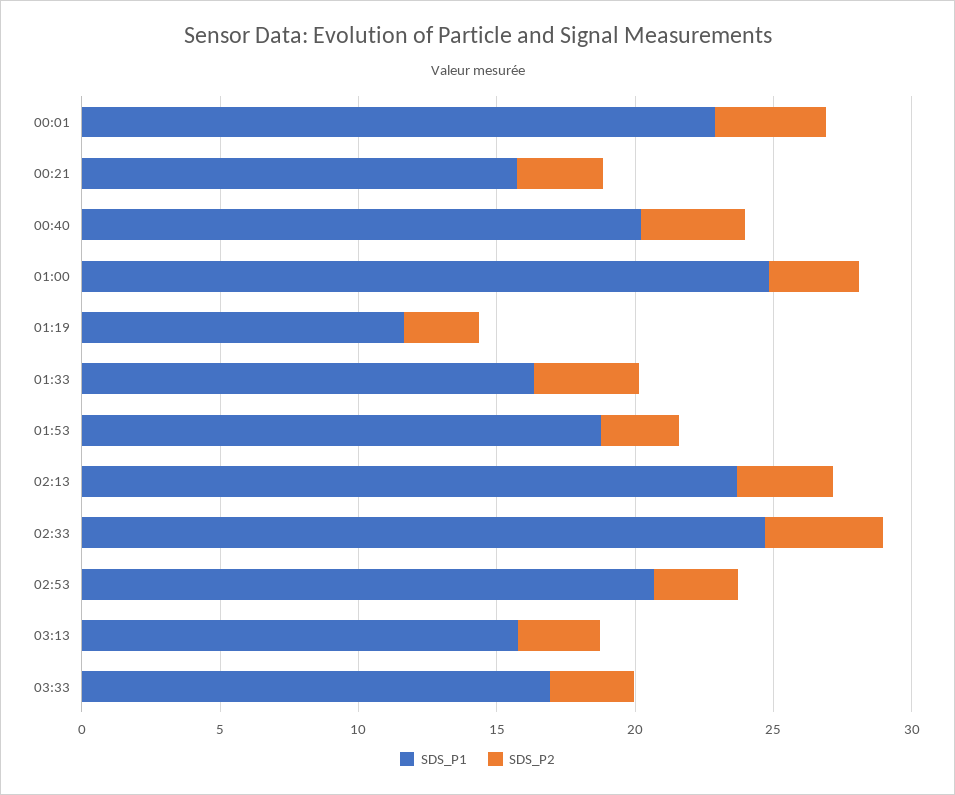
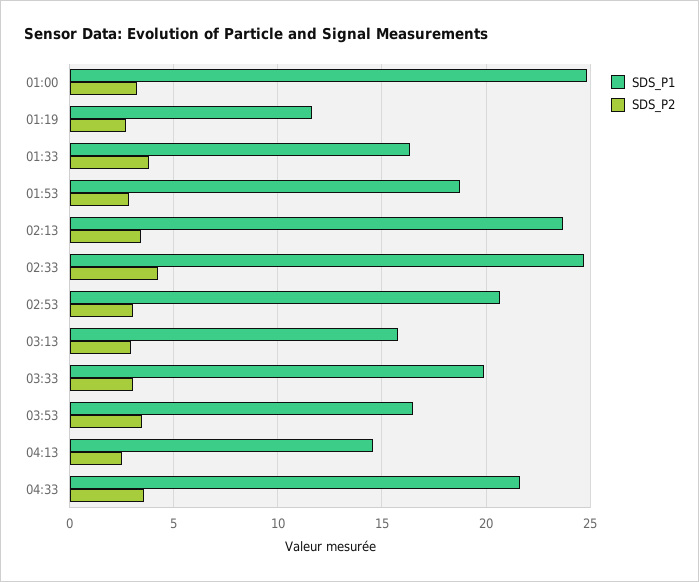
SDS_P1, 00:01: 23 -> none
SDS_P2, 00:01: 4 -> none
SDS_P1, 00:21: 16 -> none
SDS_P2, 00:21: 3 -> none
SDS_P1, 00:40: 20 -> none
SDS_P2, 00:40: 4 -> none
SDS_P1, 03:33: 17 -> 20
SDS_P1, 03:53: none -> 16.5
SDS_P2, 03:53: none -> 3.5
SDS_P1, 04:13: none -> 14.5
SDS_P2, 04:13: none -> 2.5
SDS_P1, 04:33: none -> 21.5
SDS_P2, 04:33: none -> 3.5

